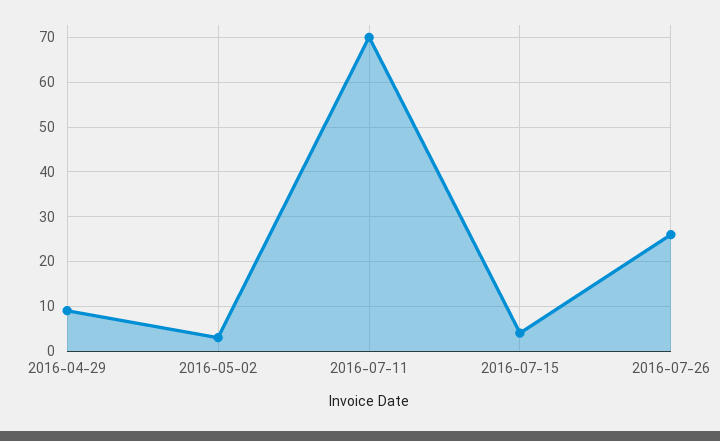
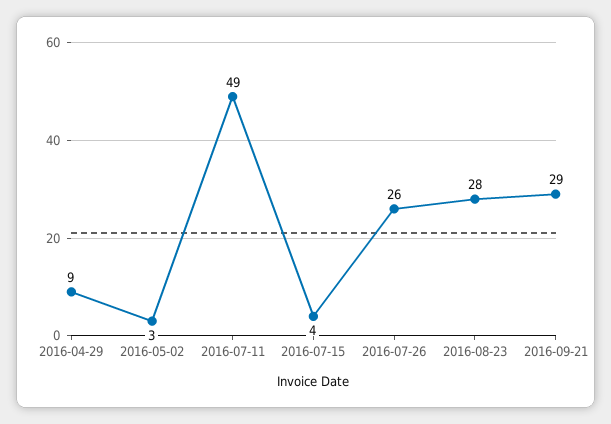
2016-07-11: 70 -> 49
2016-08-23: none -> 28
2016-09-21: none -> 29

